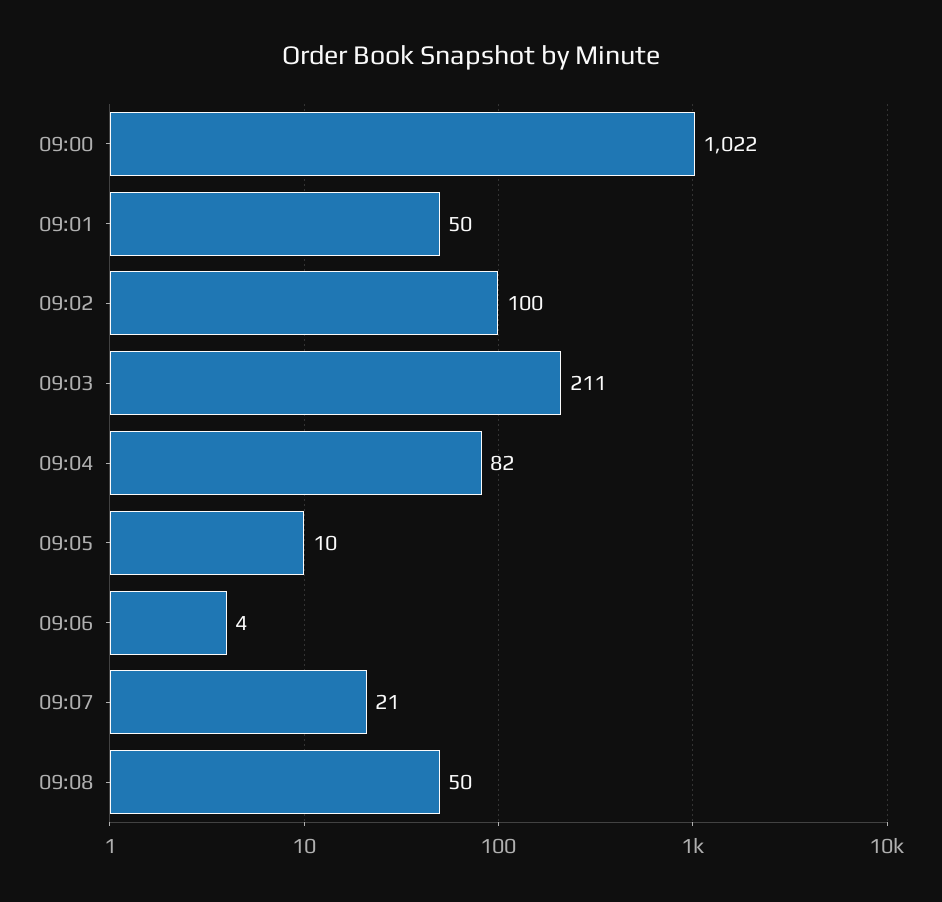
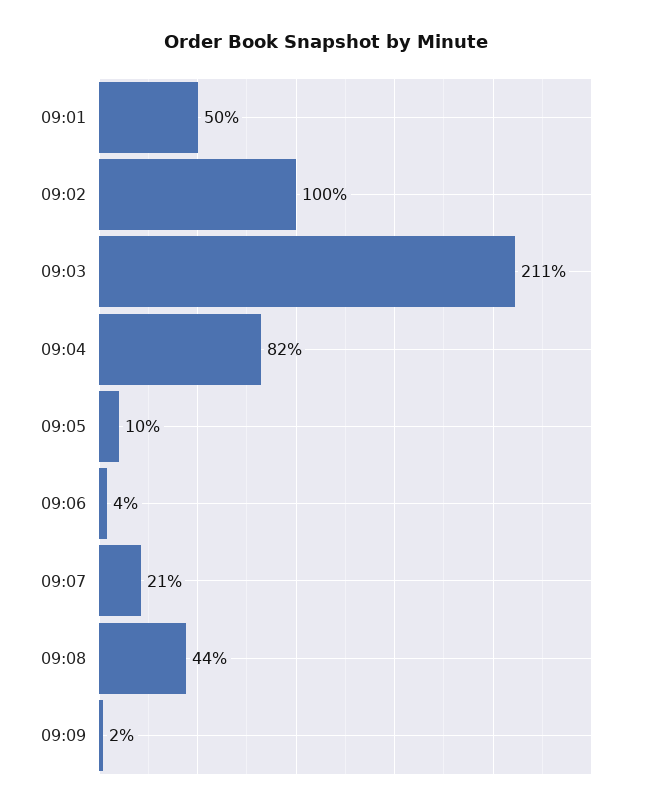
09:00: 1022 -> none
09:08: 50 -> 44
09:09: none -> 2

